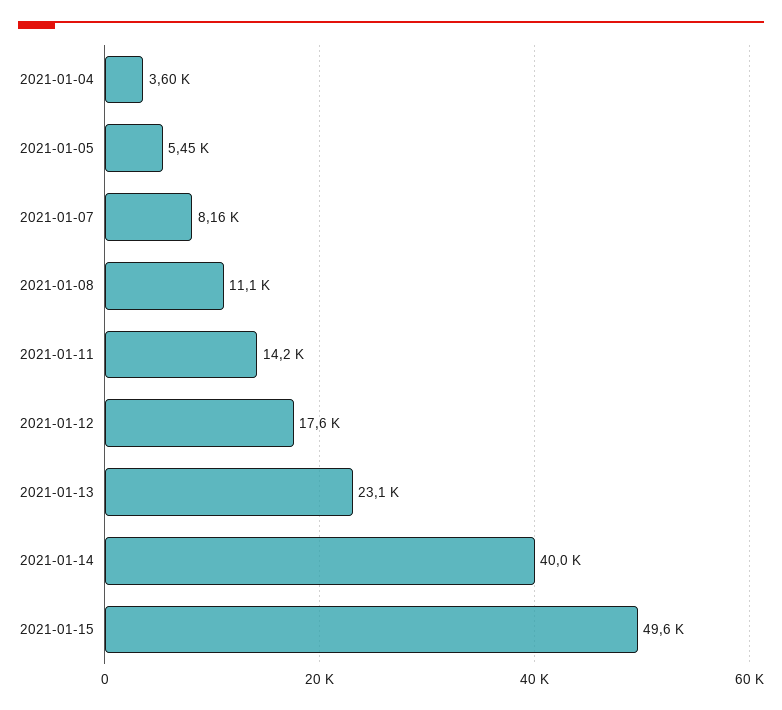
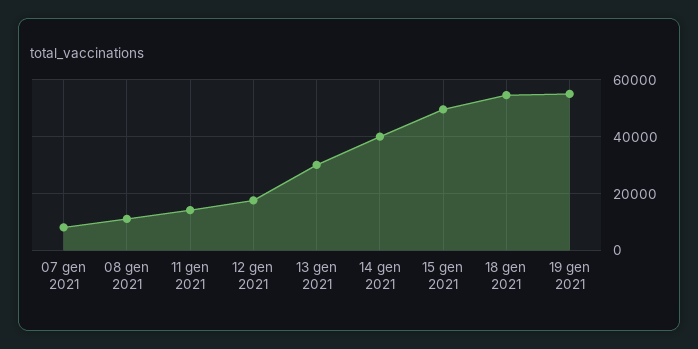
2021-01-04: 3600 -> none
2021-01-05: 5450 -> none
2021-01-13: 23100 -> 30000
18 gen 2021: none -> 55000
19 gen 2021: none -> 55000

